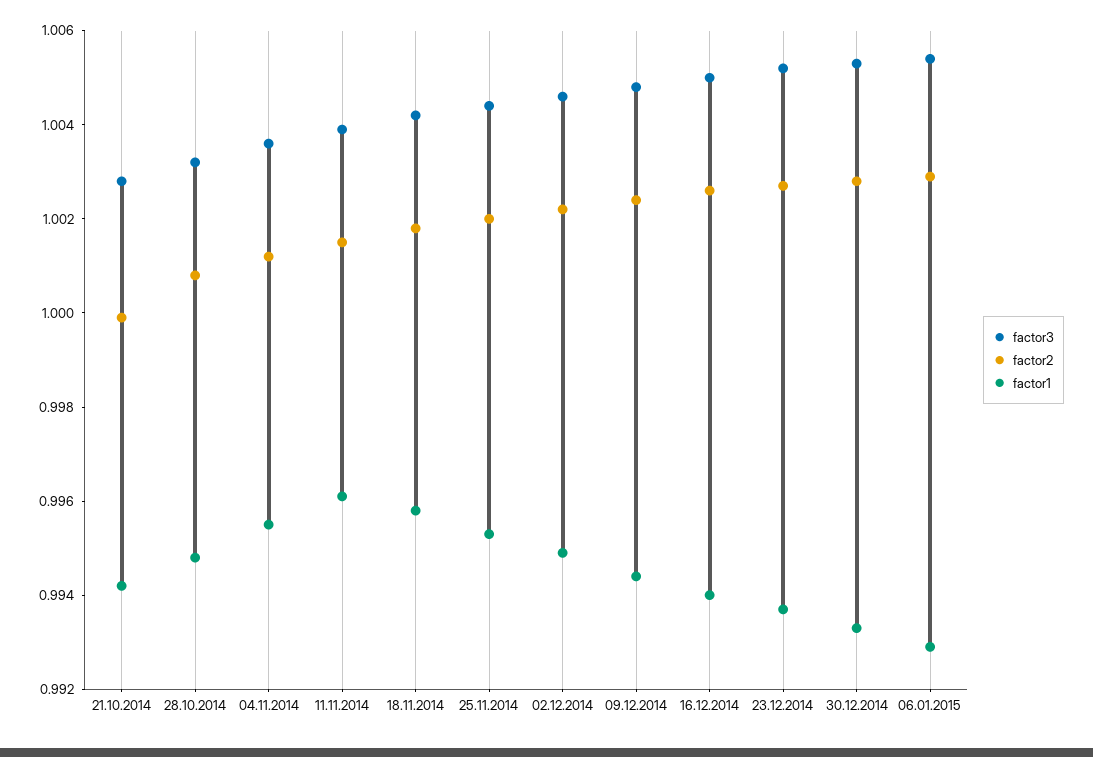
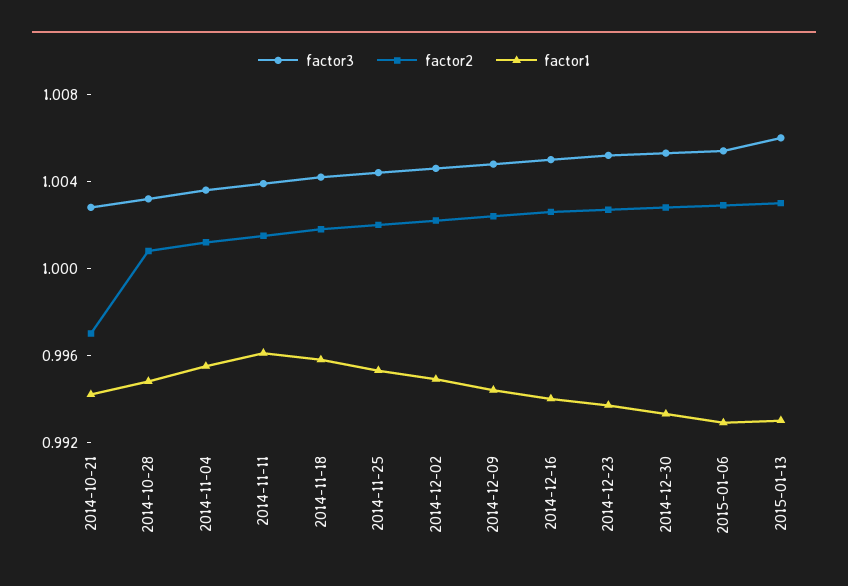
factor2, 21.10.2014: 1 -> 0.997
factor3, 2015-01-13: none -> 1.006
factor2, 2015-01-13: none -> 1.003
factor1, 2015-01-13: none -> 0.993

